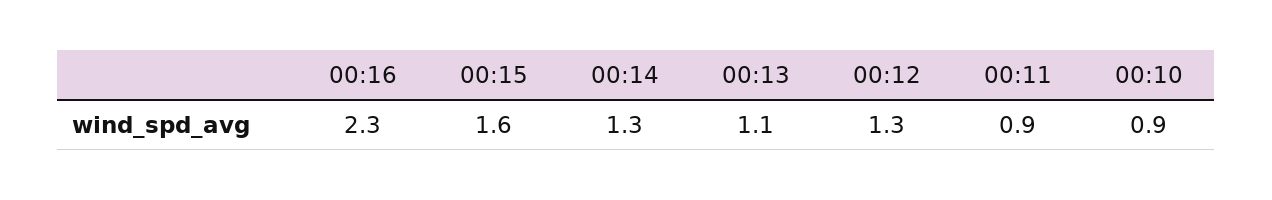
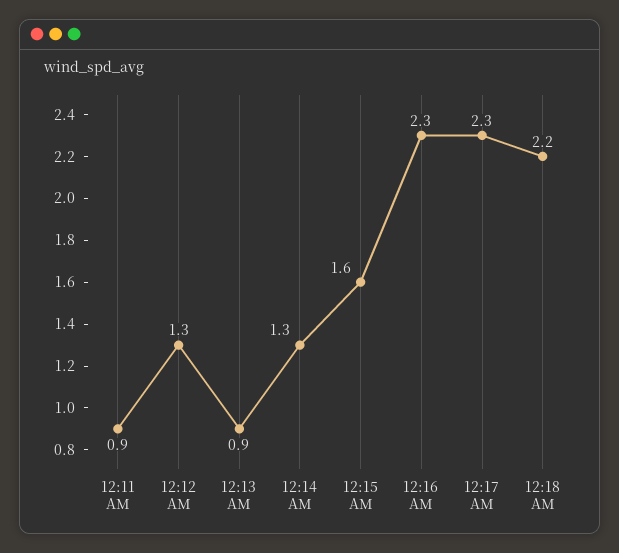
00:13: 1.1 -> 0.9
00:10: 0.9 -> none
12:17 AM: none -> 2.3
12:18 AM: none -> 2.2

